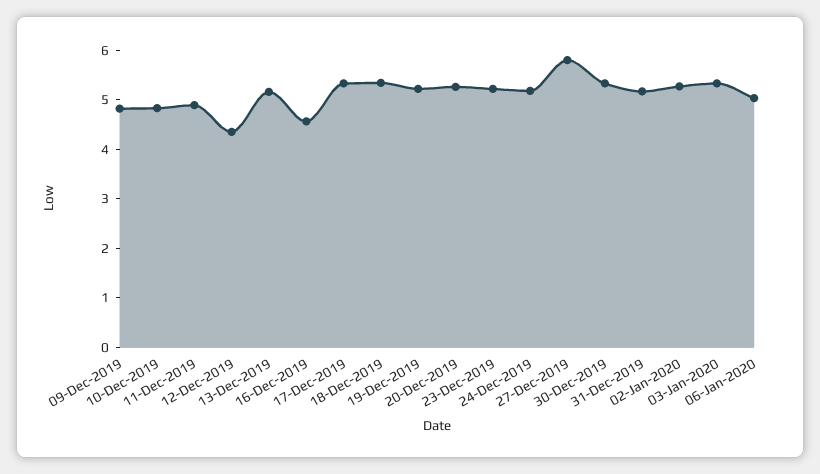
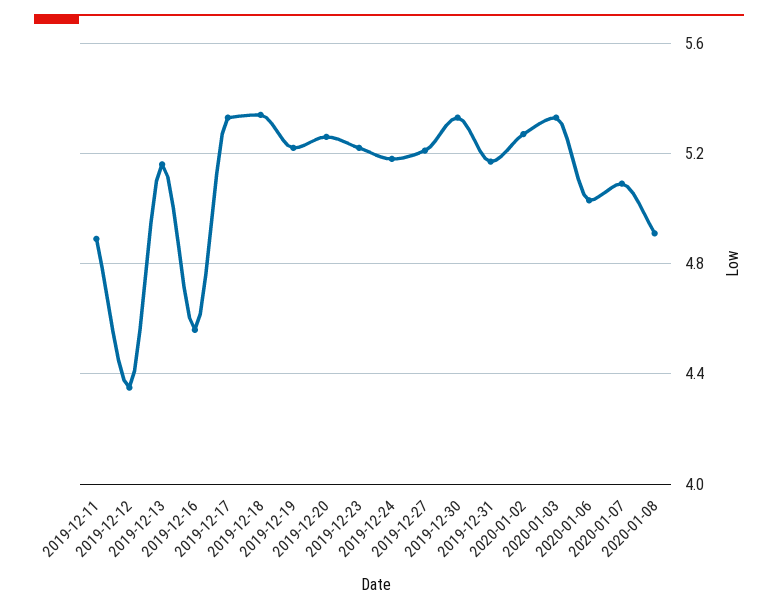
09-Dec-2019: 4.8 -> none
10-Dec-2019: 4.8 -> none
27-Dec-2019: 5.8 -> 5.2
2020-01-07: none -> 5.1
2020-01-08: none -> 4.9

